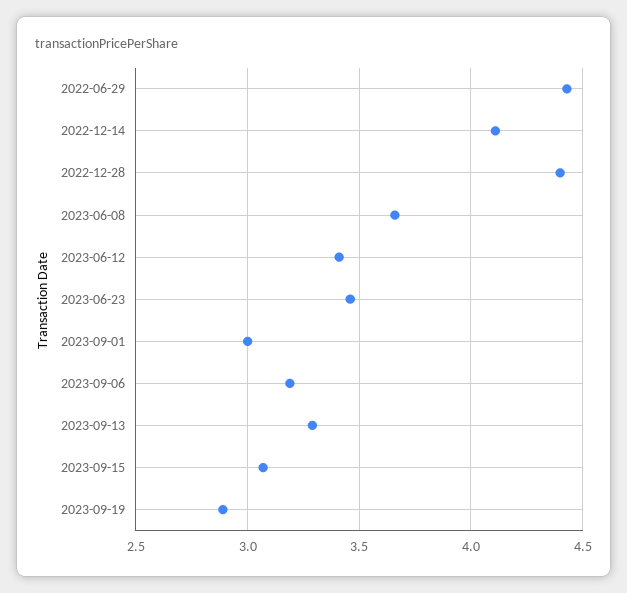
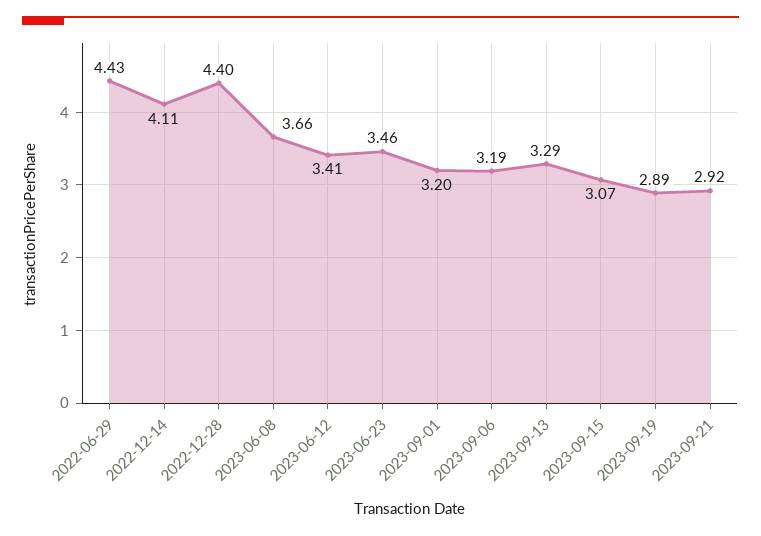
2023-09-01: 3 -> 3.2
2023-09-21: none -> 2.92

